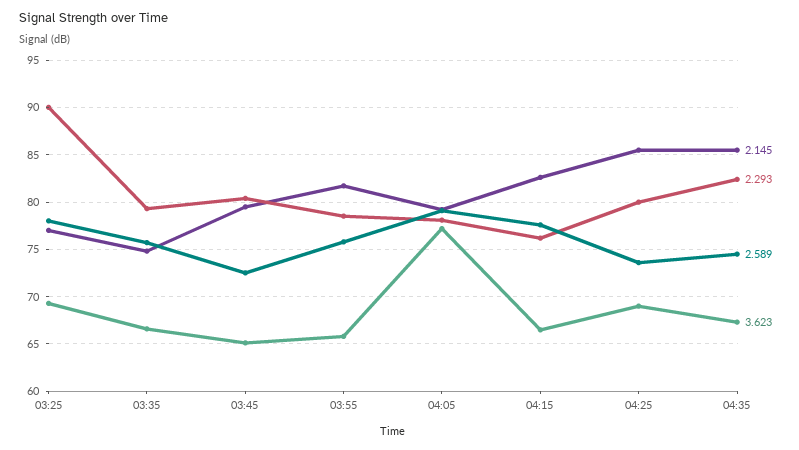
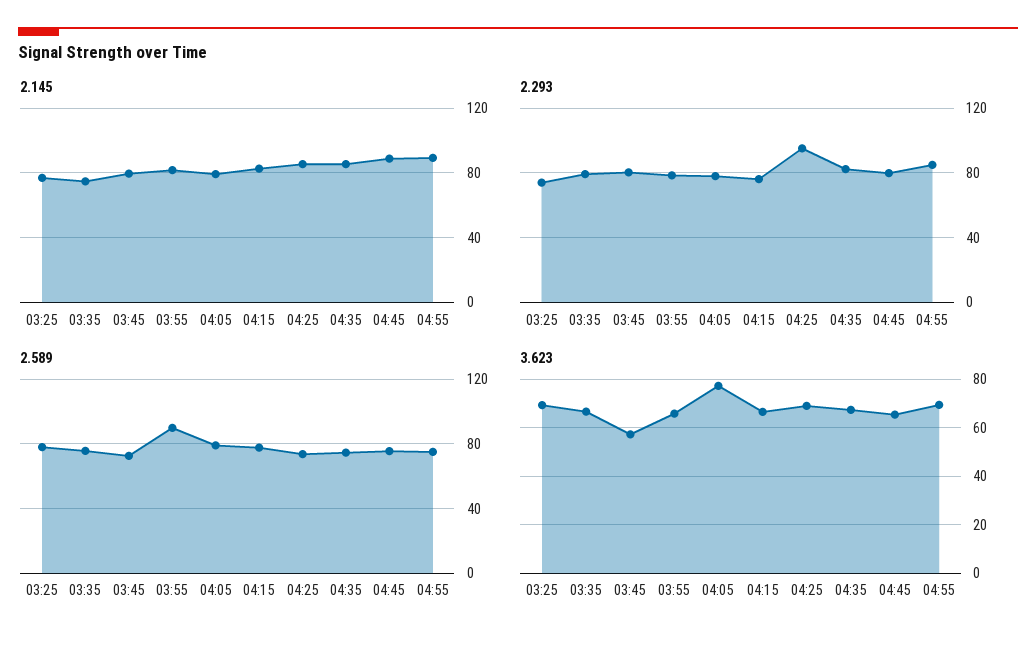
2.293, 03:25: 90 -> 75
3.623, 03:45: 65 -> 57.5
2.589, 03:55: 76 -> 90
2.293, 04:25: 80 -> 95
2.145, 04:45: none -> 90
2.145, 04:55: none -> 90
2.293, 04:45: none -> 80
2.293, 04:55: none -> 85
2.589, 04:45: none -> 75
2.589, 04:55: none -> 75
3.623, 04:45: none -> 65
3.623, 04:55: none -> 70

